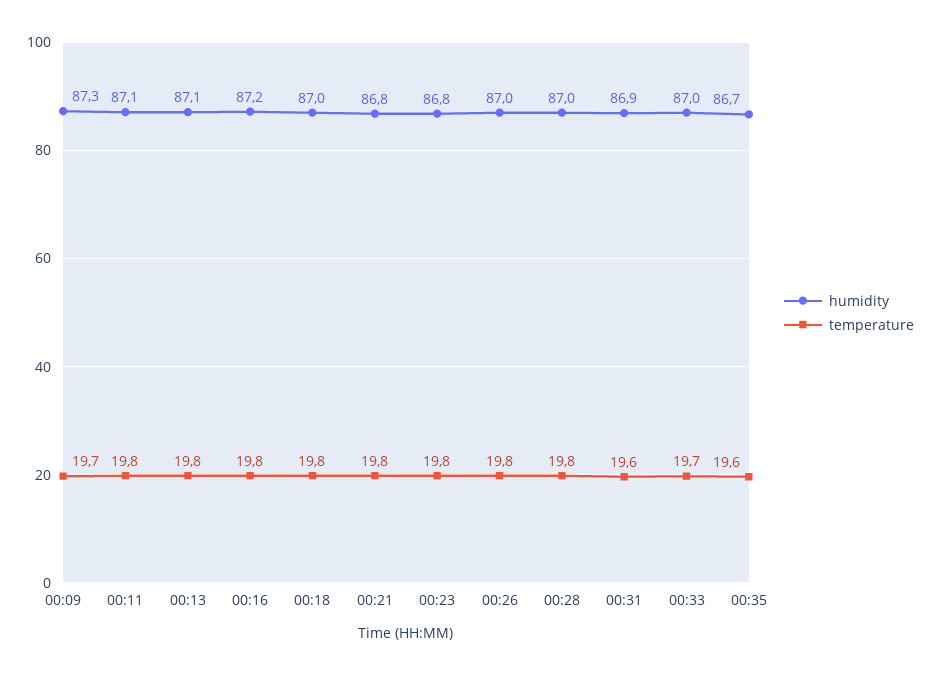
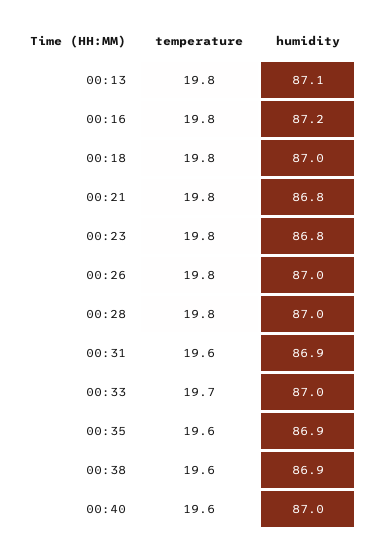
humidity, 00:09: 87.3 -> none
temperature, 00:09: 19.7 -> none
humidity, 00:11: 87.1 -> none
temperature, 00:11: 19.8 -> none
humidity, 00:35: 86.7 -> 86.9
temperature, 00:38: none -> 19.6
humidity, 00:38: none -> 86.9
temperature, 00:40: none -> 19.6
humidity, 00:40: none -> 87

